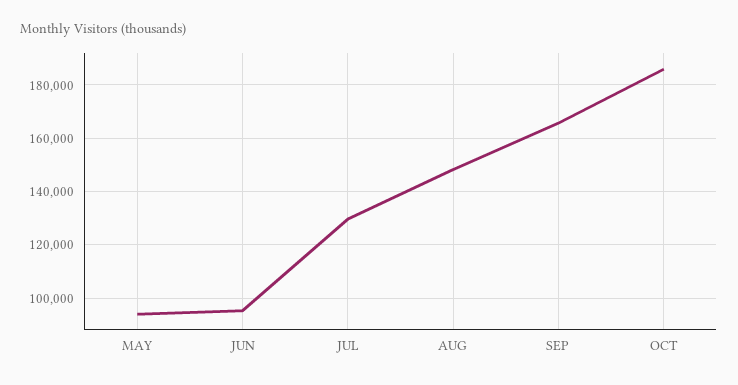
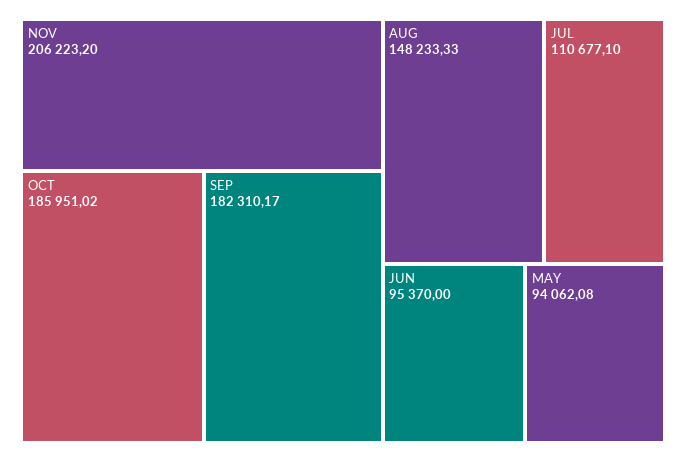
JUL: 130000 -> 110677.1
SEP: 165000 -> 182310.17
NOV: none -> 206223.2

